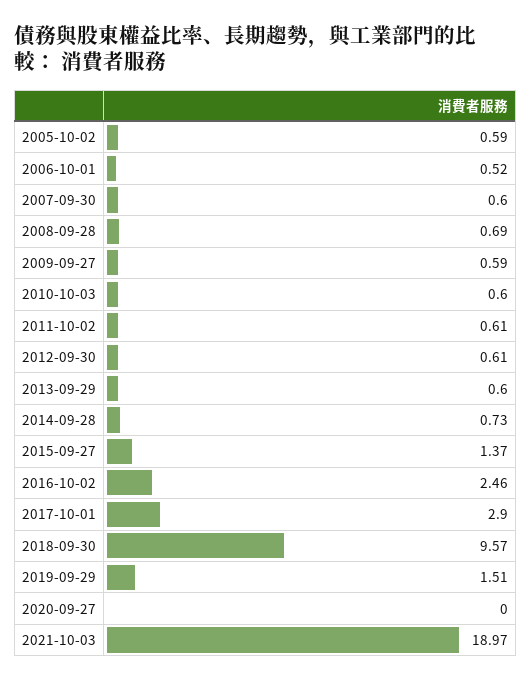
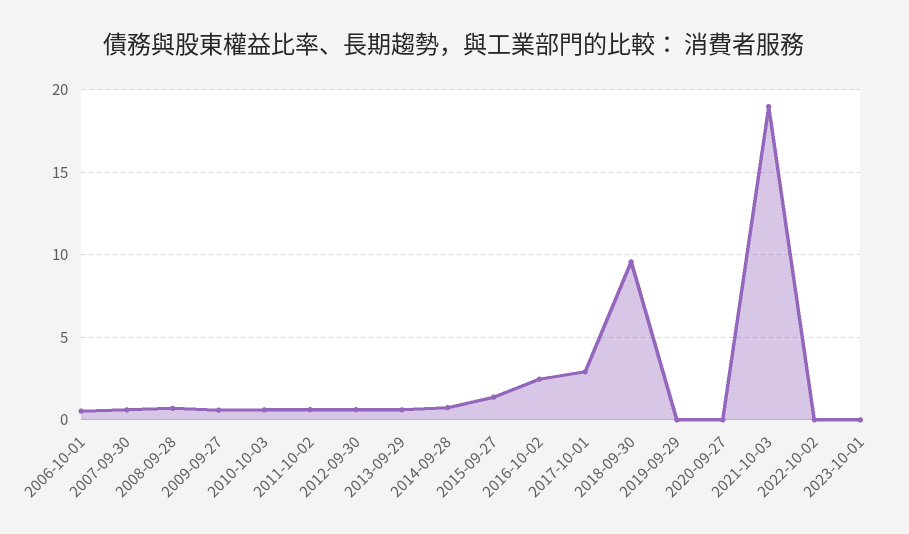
2005-10-02: 0.59 -> none
2019-09-29: 1.51 -> 0
2022-10-02: none -> 0
2023-10-01: none -> 0

